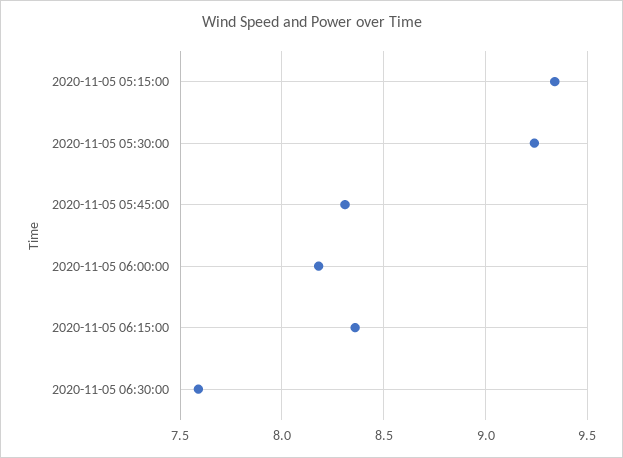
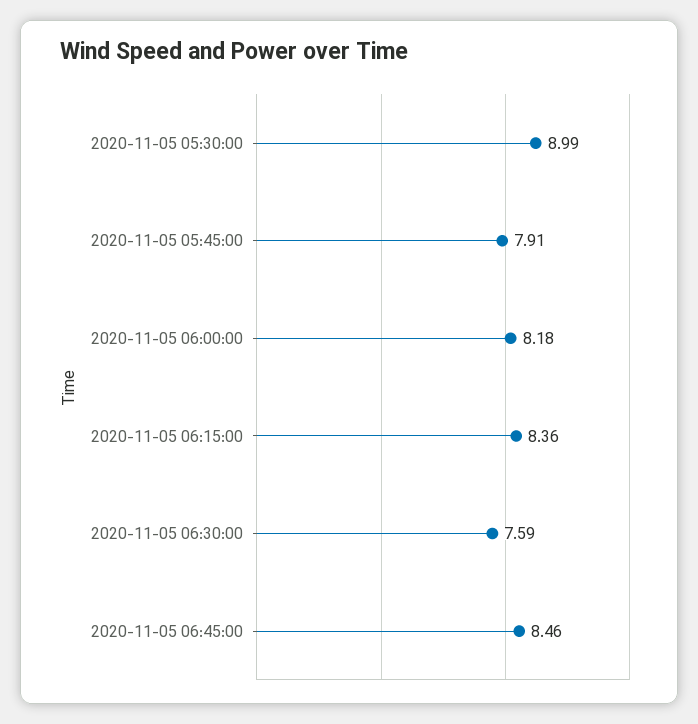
2020-11-05 05:15:00: 9.35 -> none
2020-11-05 05:30:00: 9.25 -> 8.99
2020-11-05 05:45:00: 8.3 -> 7.91
2020-11-05 06:45:00: none -> 8.46

